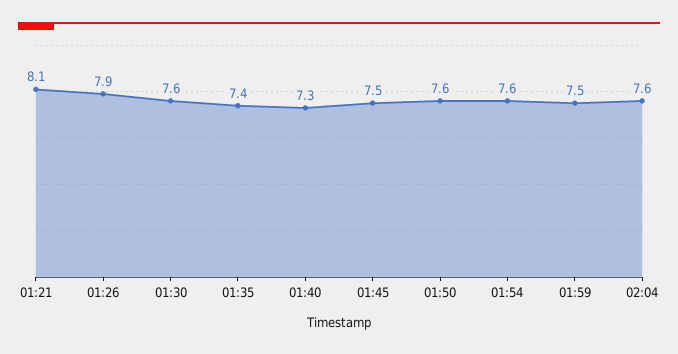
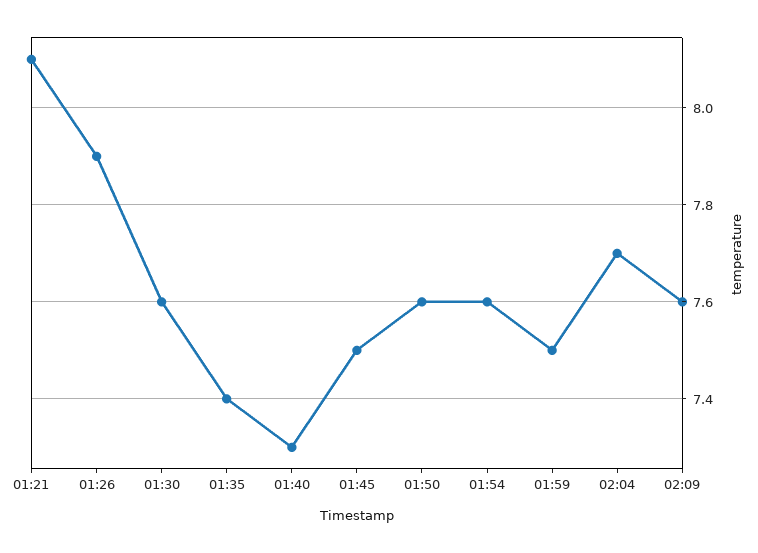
02:04: 7.6 -> 7.7
02:09: none -> 7.6

